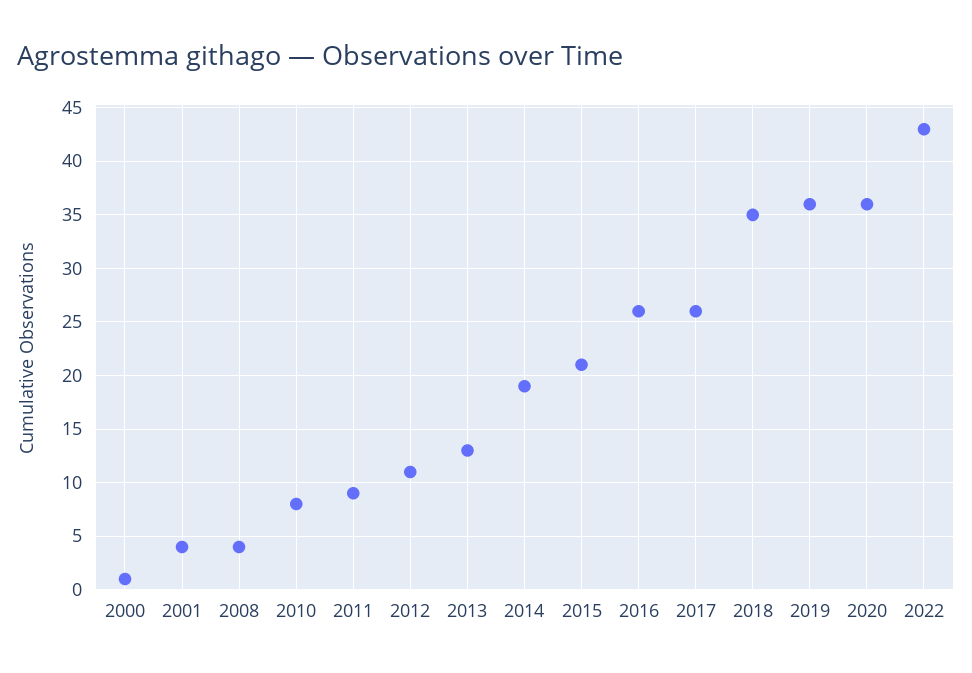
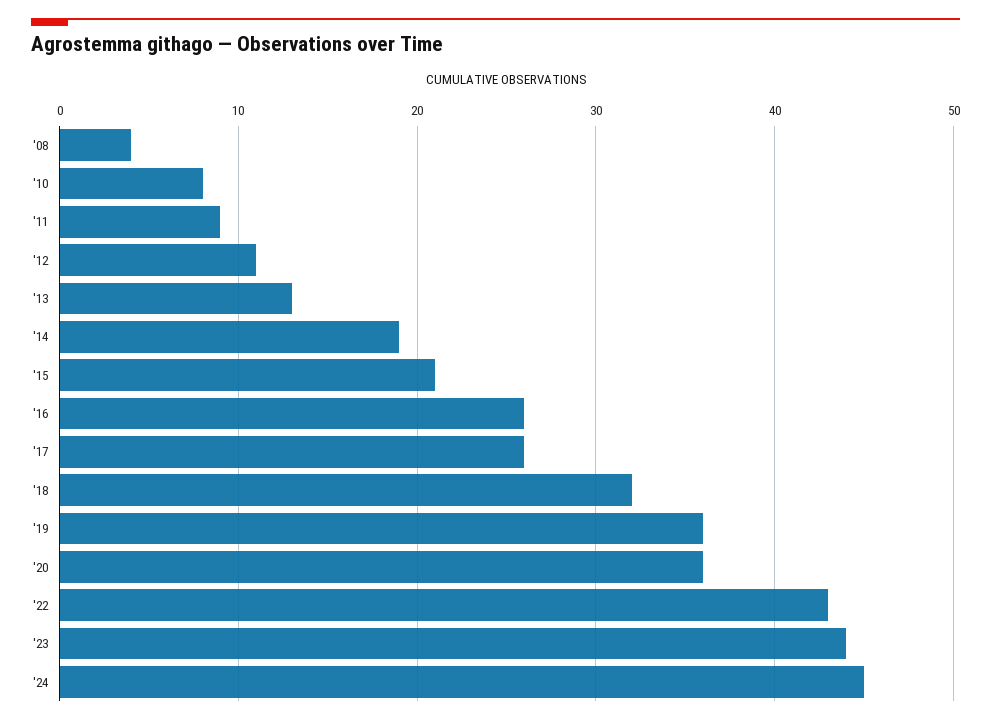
2000: 1 -> none
2001: 4 -> none
2018: 35 -> 32
'23: none -> 44
'24: none -> 45

